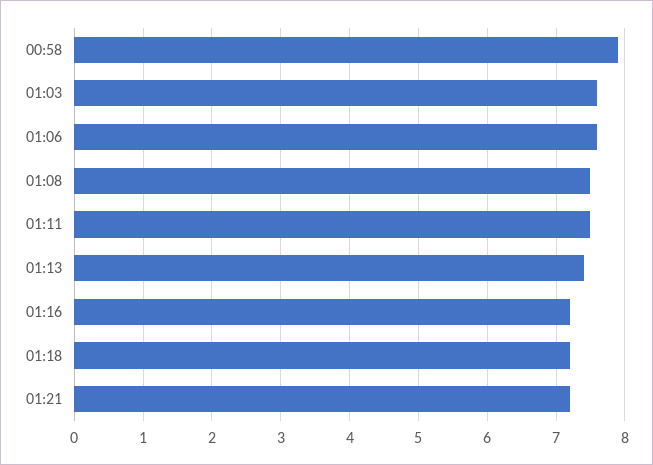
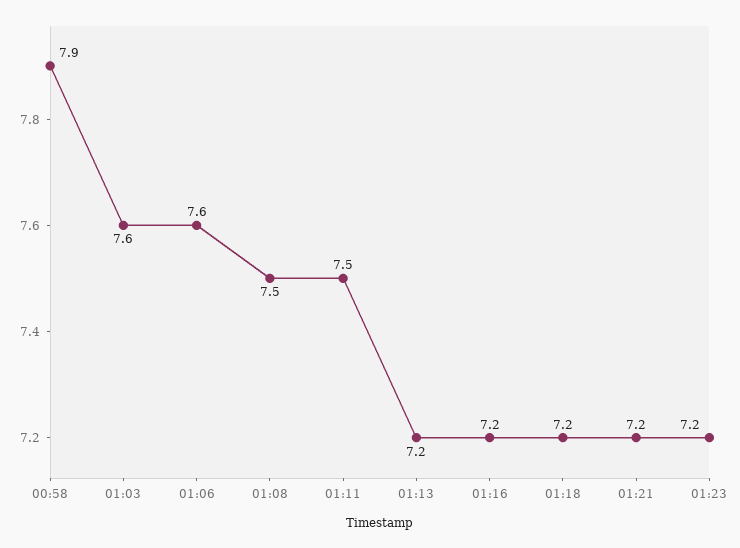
01:13: 7.4 -> 7.2
01:23: none -> 7.2

